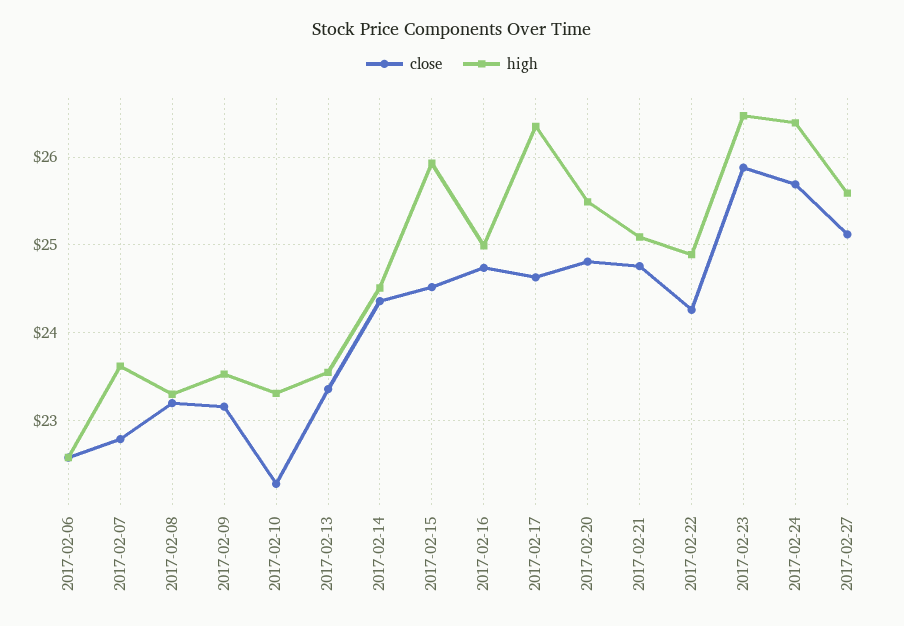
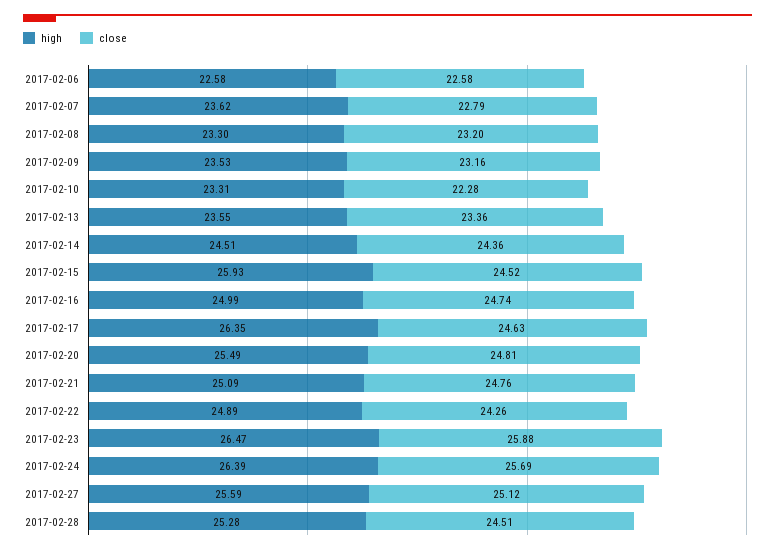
high, 2017-02-28: none -> 25.28
close, 2017-02-28: none -> 24.51

